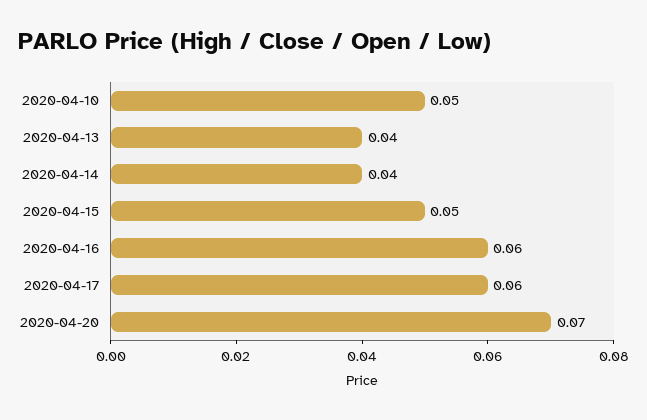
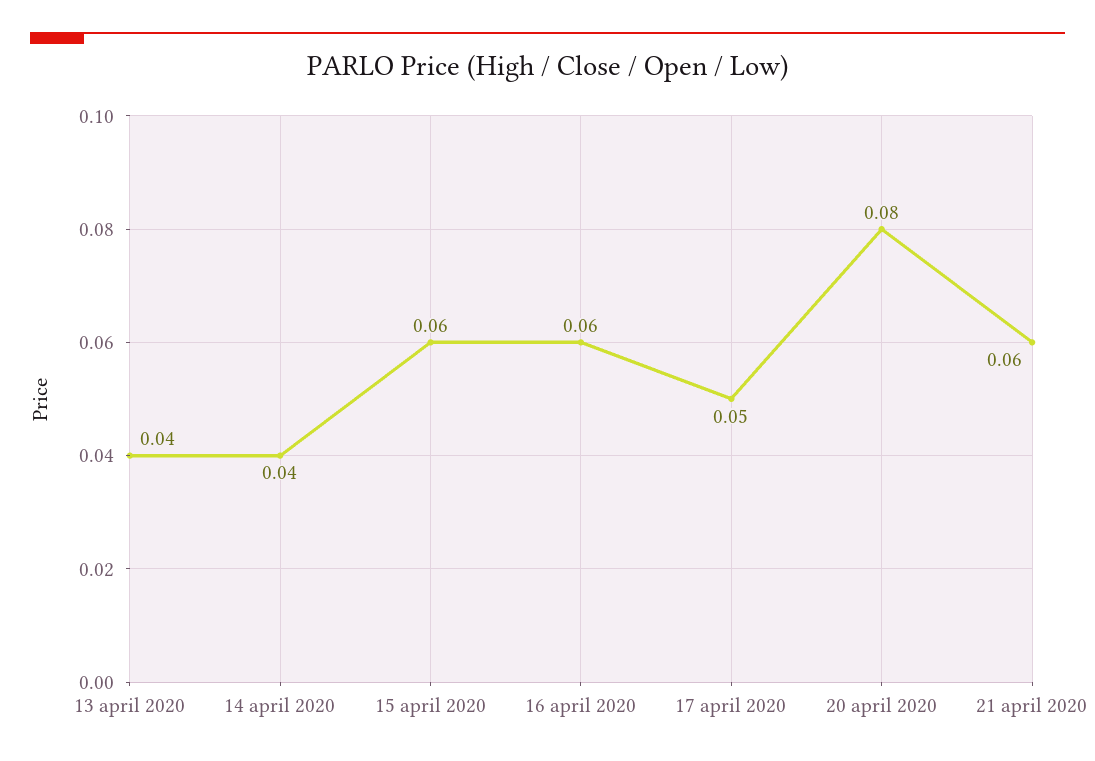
2020-04-10: 0.05 -> none
2020-04-15: 0.05 -> 0.06
2020-04-17: 0.06 -> 0.05
2020-04-20: 0.07 -> 0.08
21 april 2020: none -> 0.06

